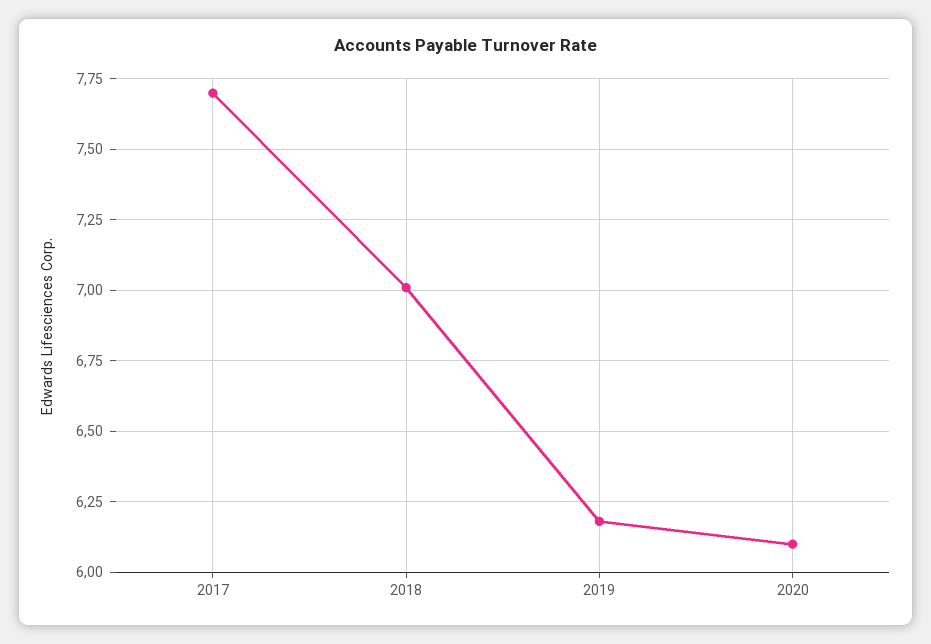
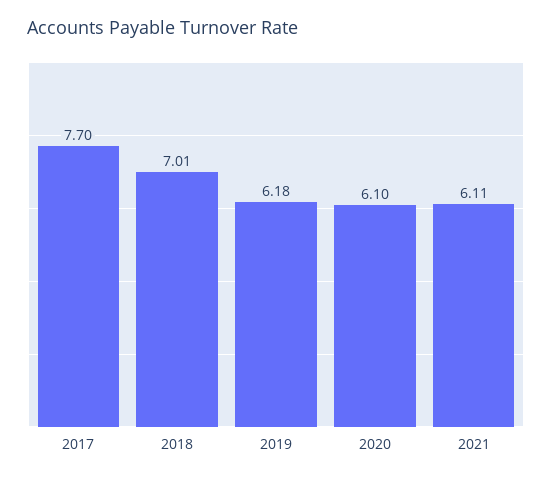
2021: none -> 6.11

